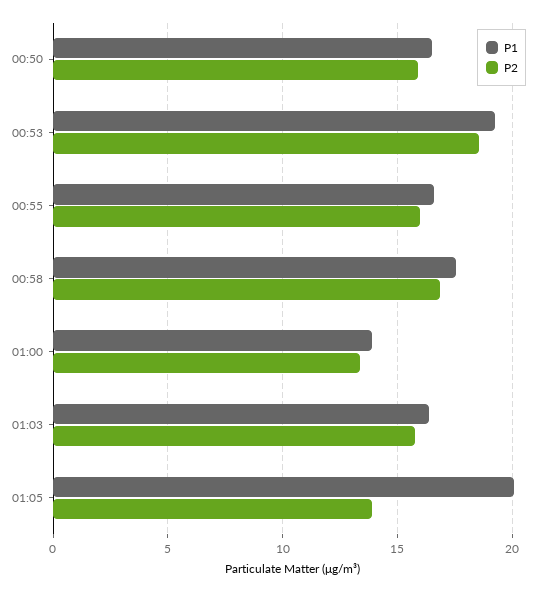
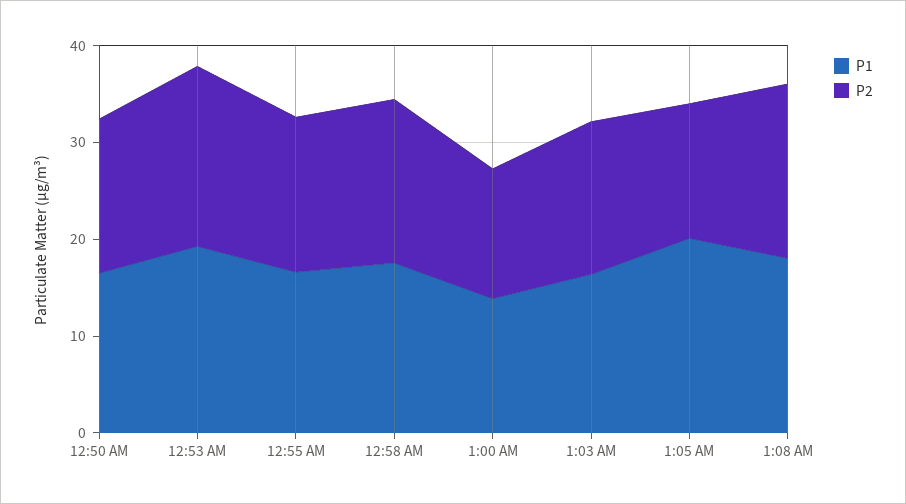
P1, 1:08 AM: none -> 18
P2, 1:08 AM: none -> 18

